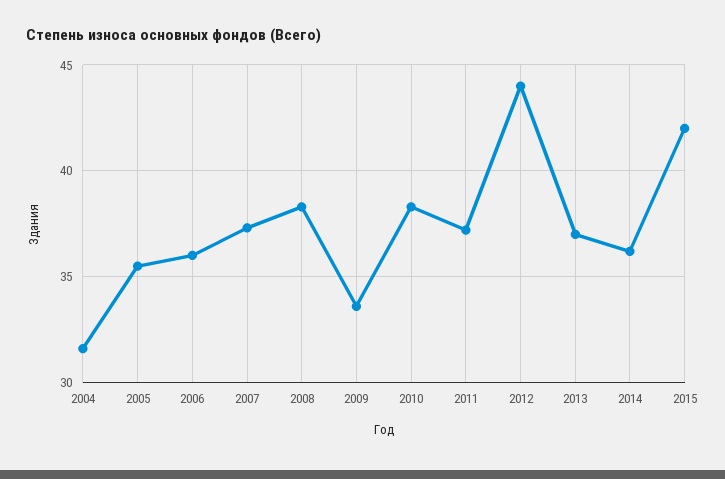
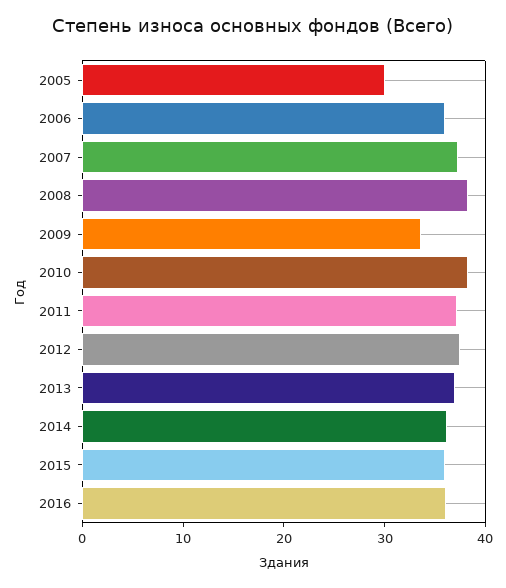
2004: 31.5 -> none
2005: 35.5 -> 30
2012: 44 -> 38
2015: 42 -> 36
2016: none -> 36

